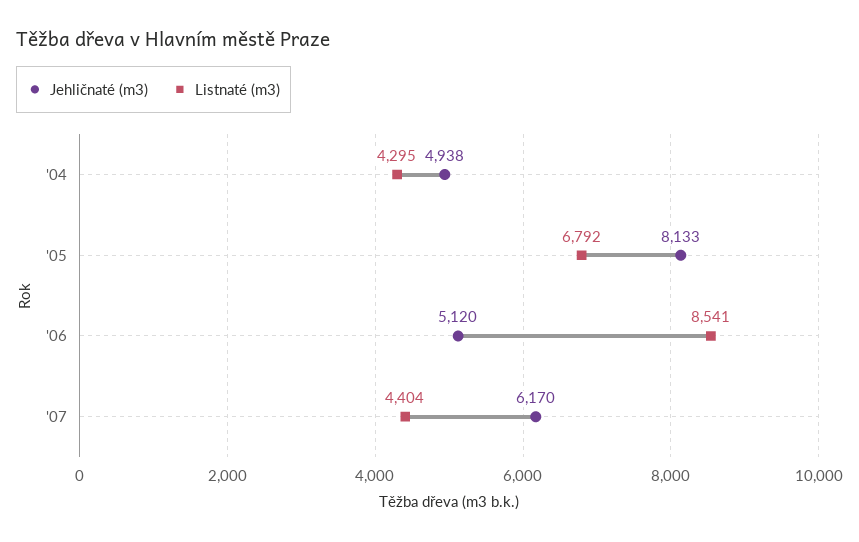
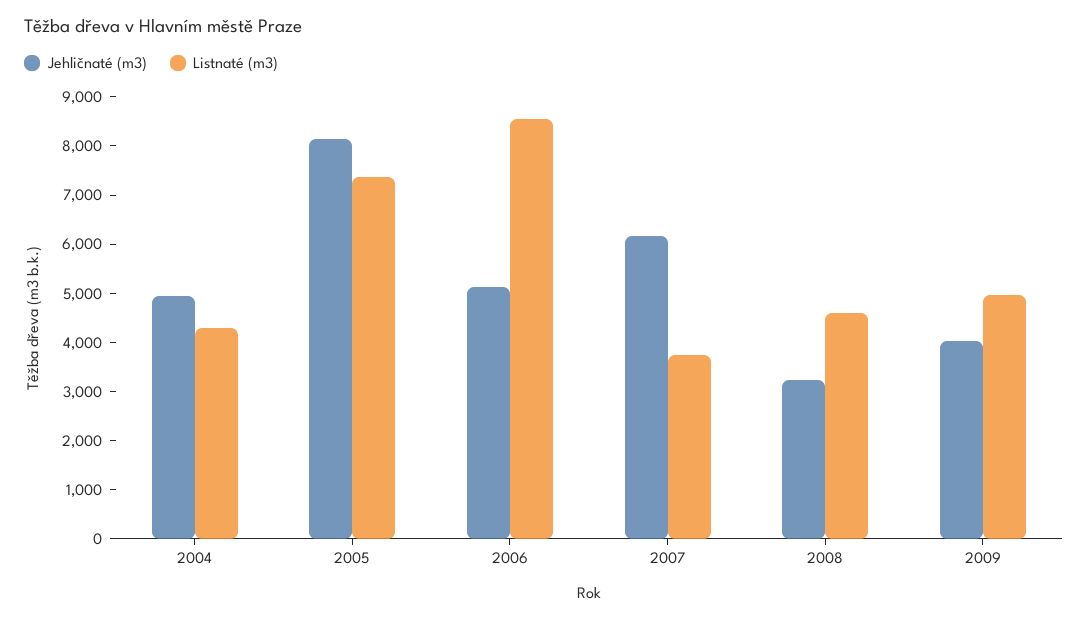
Listnaté (m3), '05: 6792 -> 7400
Listnaté (m3), '07: 4404 -> 3800
Jehličnaté (m3), 2008: none -> 3200
Listnaté (m3), 2008: none -> 4600
Jehličnaté (m3), 2009: none -> 4000
Listnaté (m3), 2009: none -> 5000

